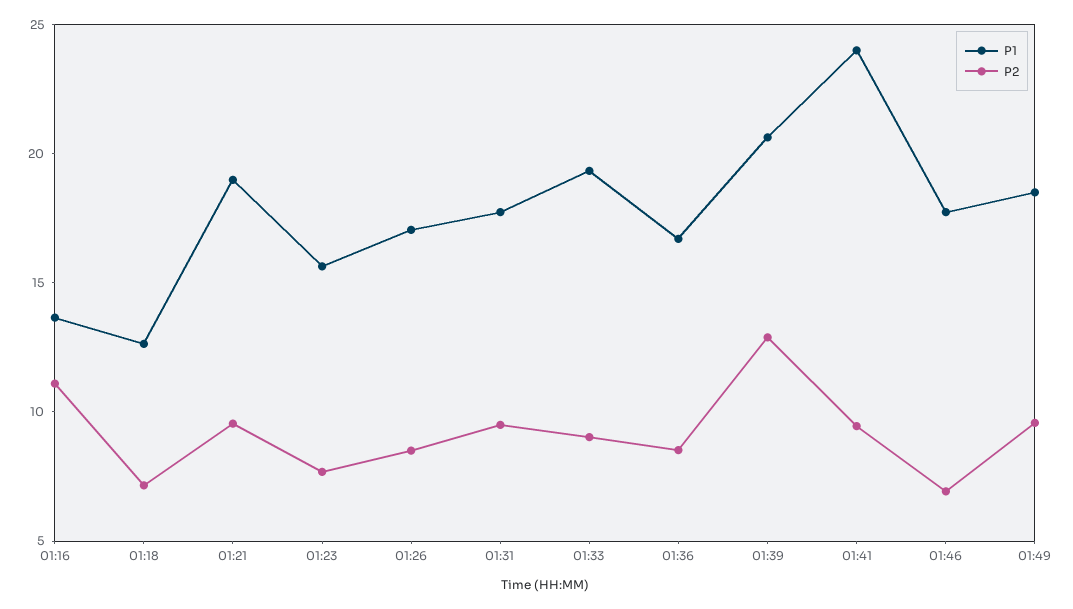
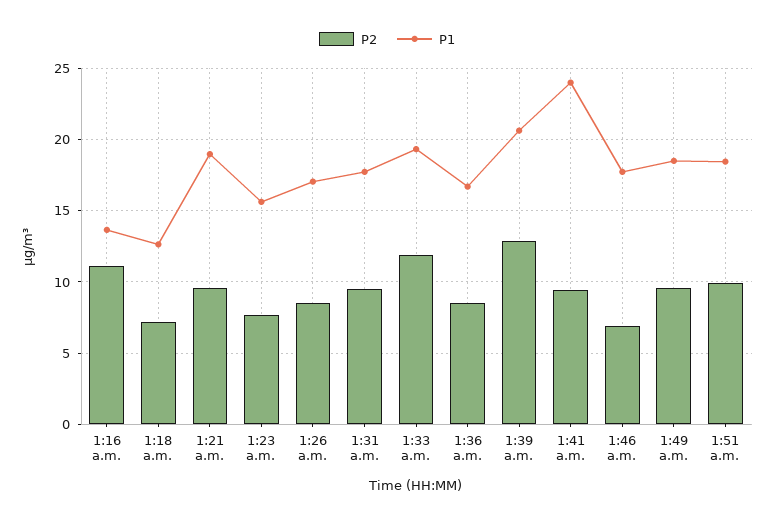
P2, 01:33: 9 -> 12
P2, 1:51 a.m.: none -> 10
P1, 1:51 a.m.: none -> 18.5

